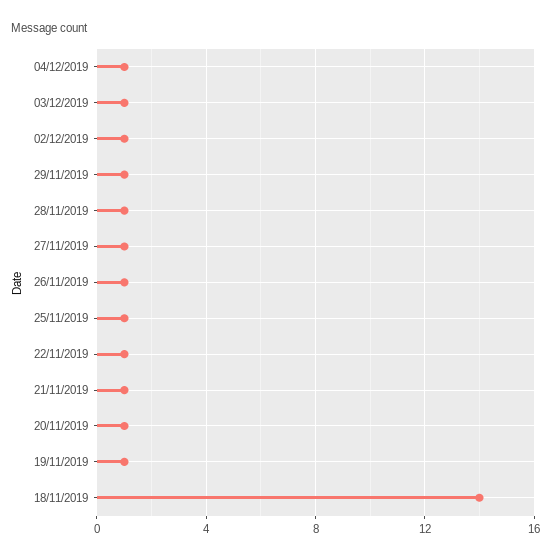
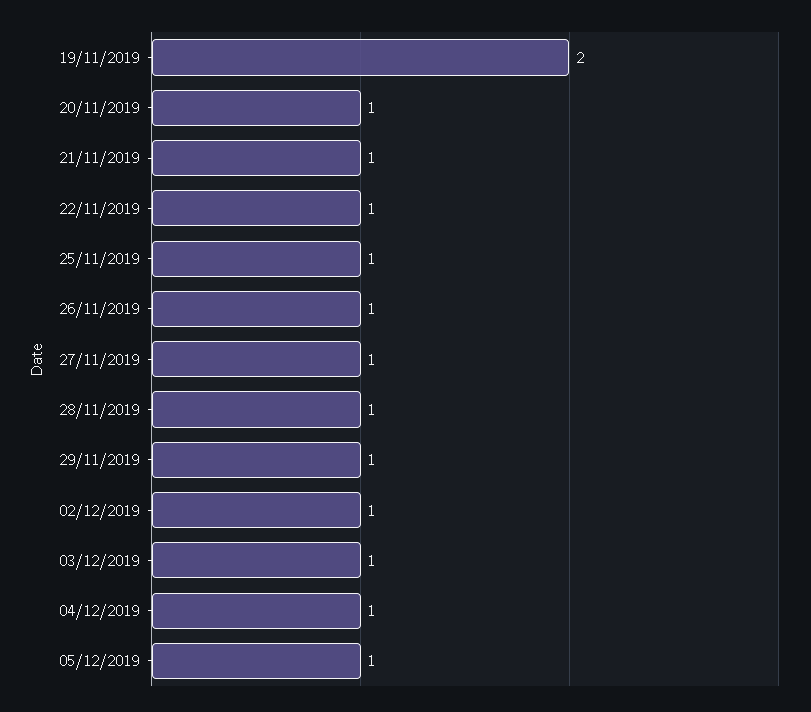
19/11/2019: 1 -> 2
18/11/2019: 14 -> none
05/12/2019: none -> 1

